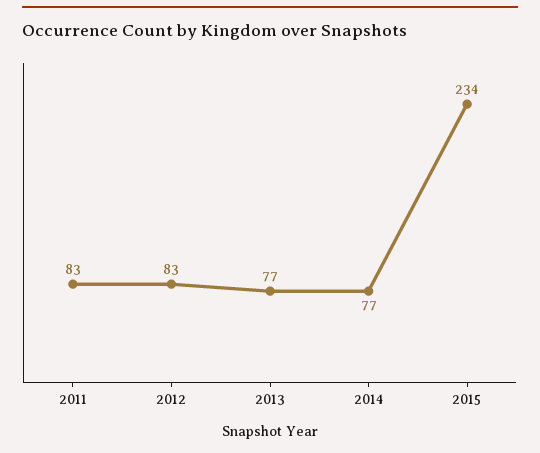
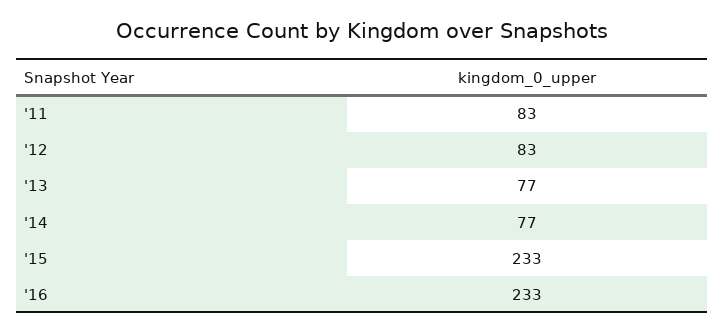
2015: 234 -> 233
'16: none -> 233

